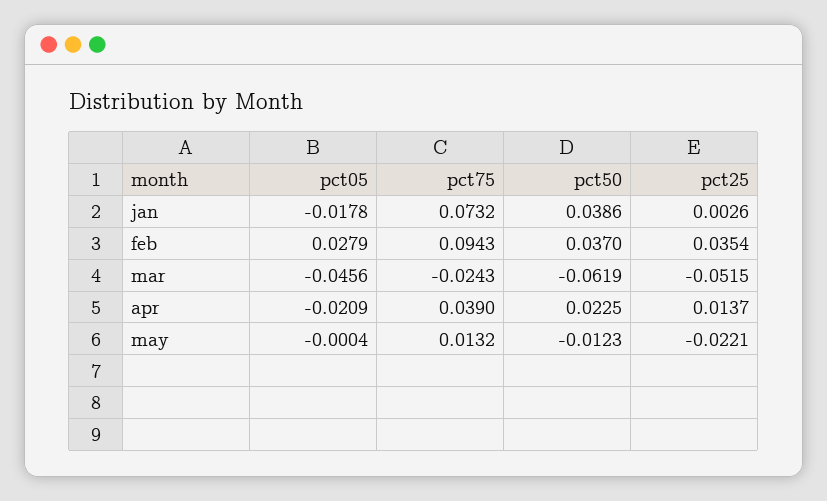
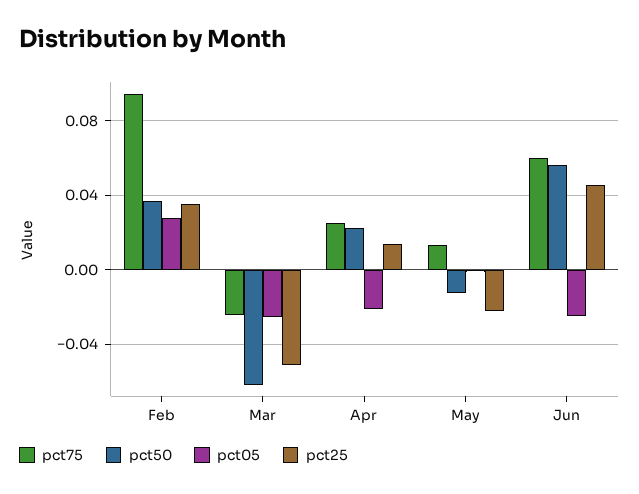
pct05, jan: -0.0178 -> none
pct75, jan: 0.0732 -> none
pct50, jan: 0.0386 -> none
pct25, jan: 0.0026 -> none
pct05, mar: -0.0456 -> -0.025
pct75, apr: 0.039 -> 0.025
pct75, Jun: none -> 0.06
pct50, Jun: none -> 0.055
pct05, Jun: none -> -0.025
pct25, Jun: none -> 0.045

